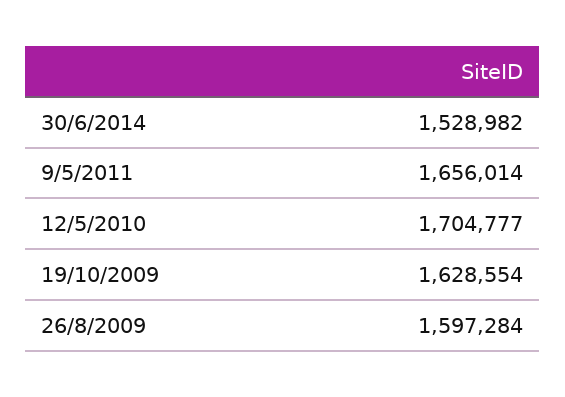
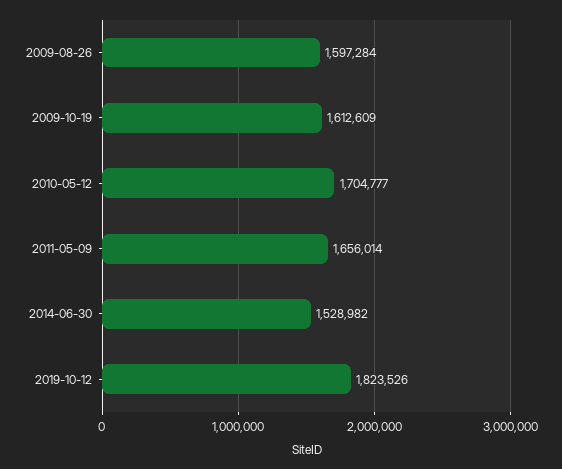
19/10/2009: 1628554 -> 1612609
2019-10-12: none -> 1823526

